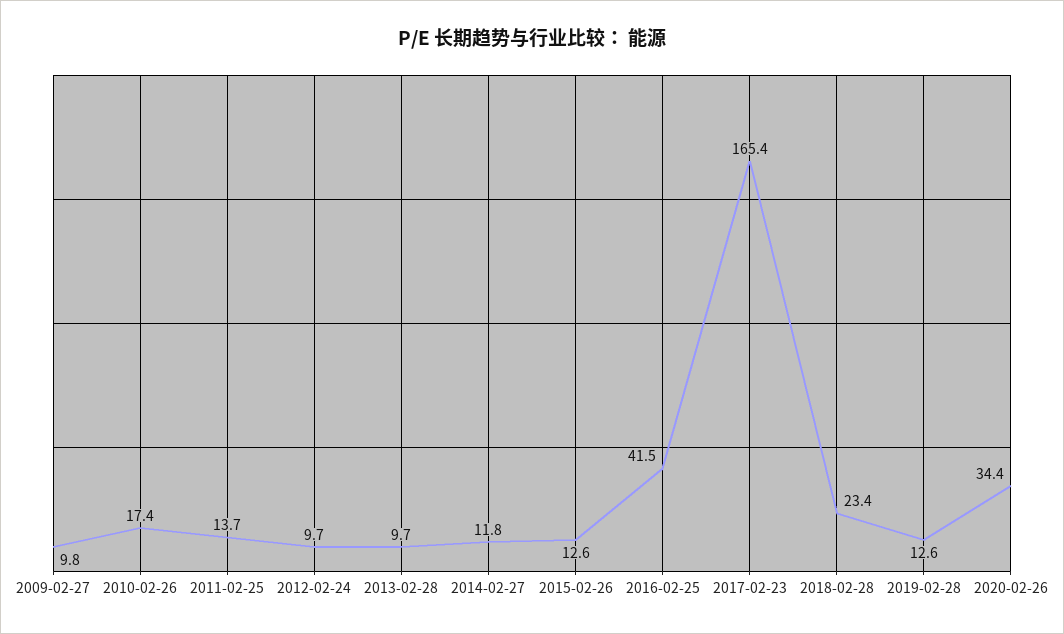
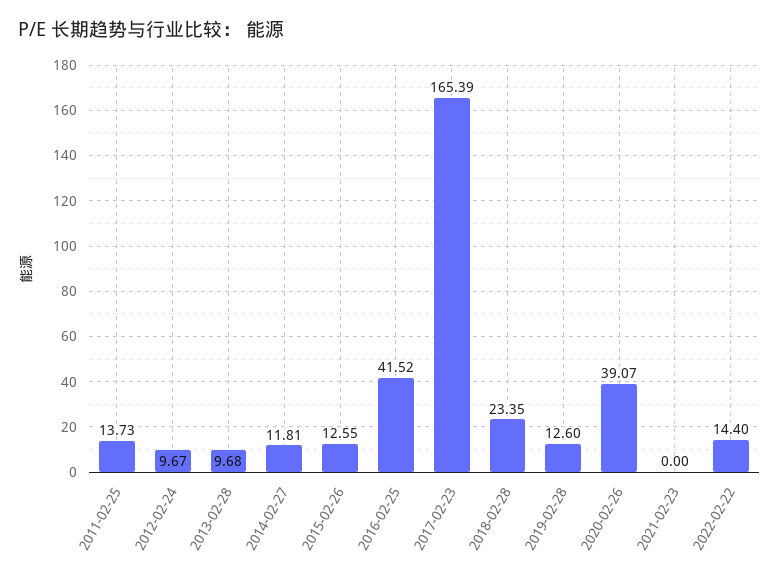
2009-02-27: 9.8 -> none
2010-02-26: 17.4 -> none
2020-02-26: 34.4 -> 39.07
2021-02-23: none -> 0
2022-02-22: none -> 14.4

